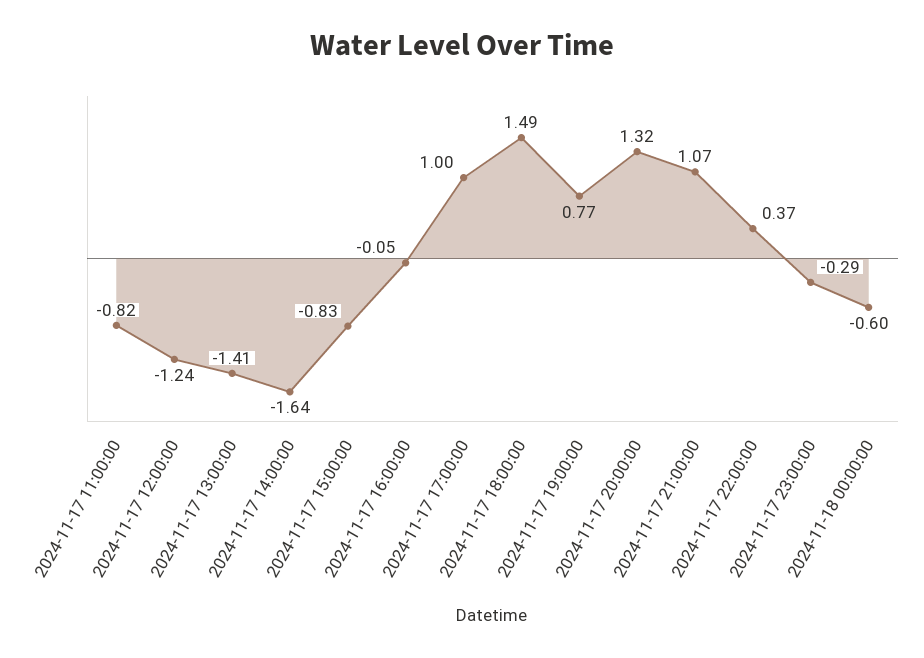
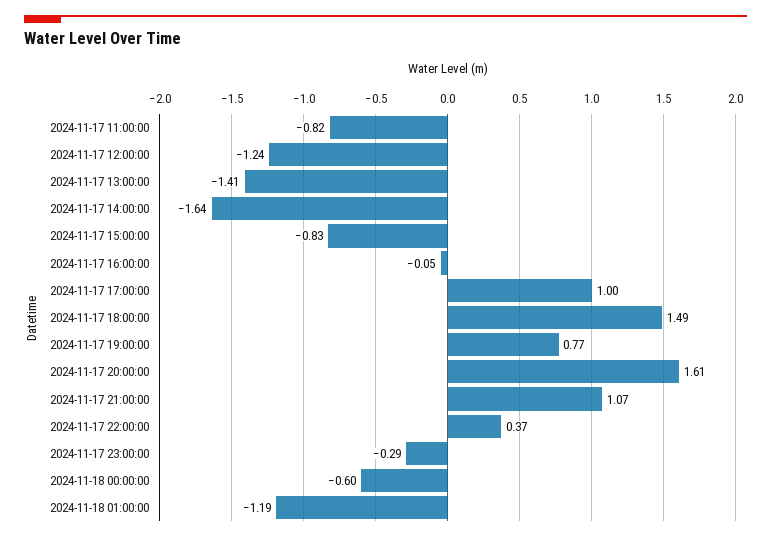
2024-11-17 20:00:00: 1.32 -> 1.61
2024-11-18 01:00:00: none -> -1.19

